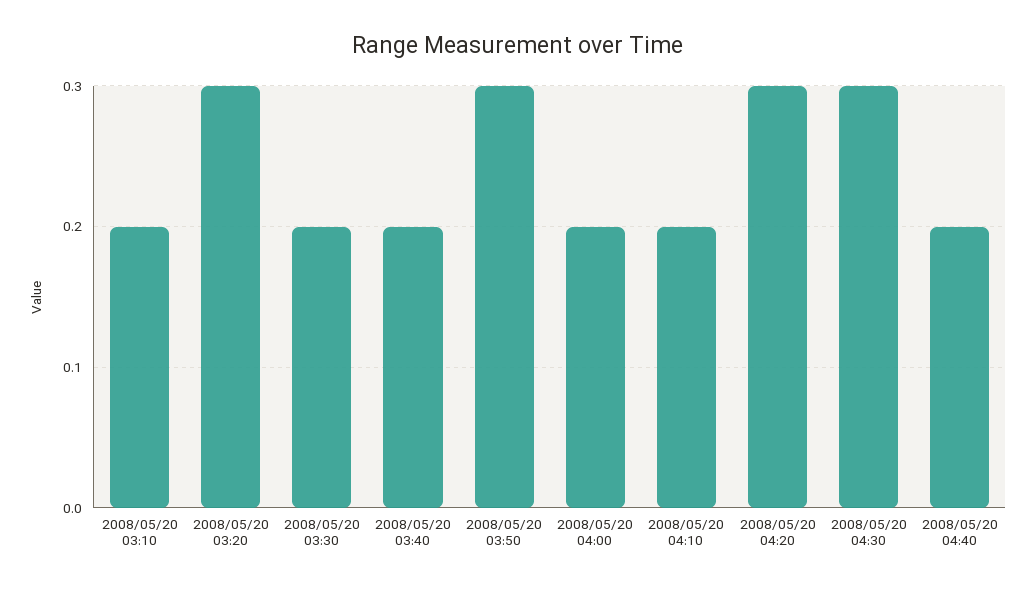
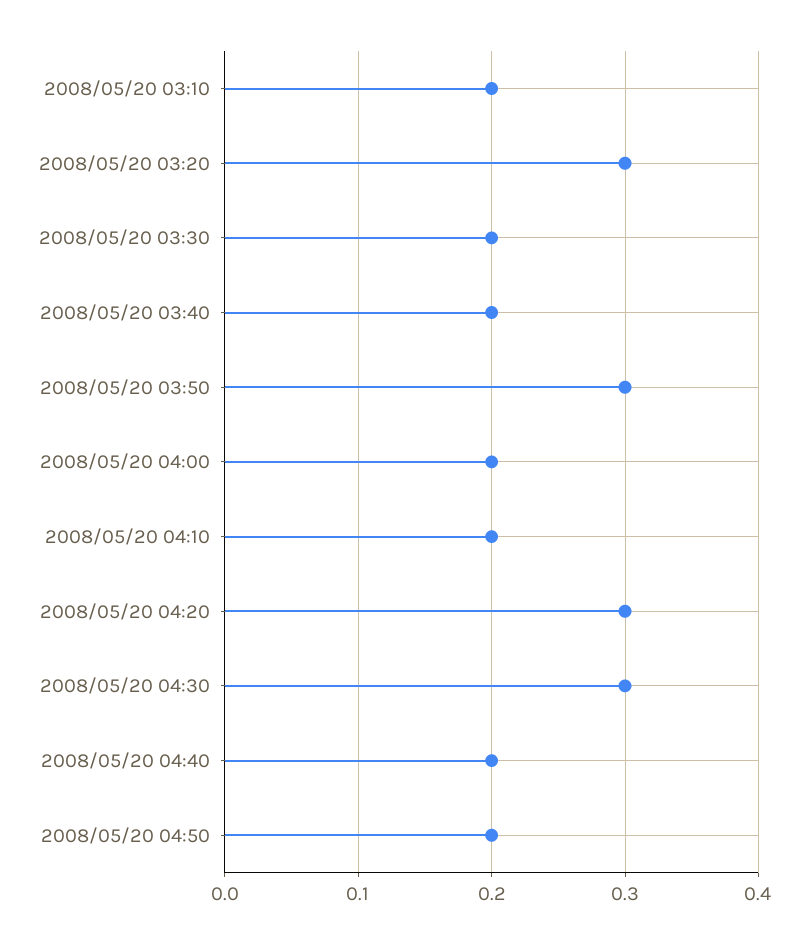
2008/05/20 04:50: none -> 0.2

